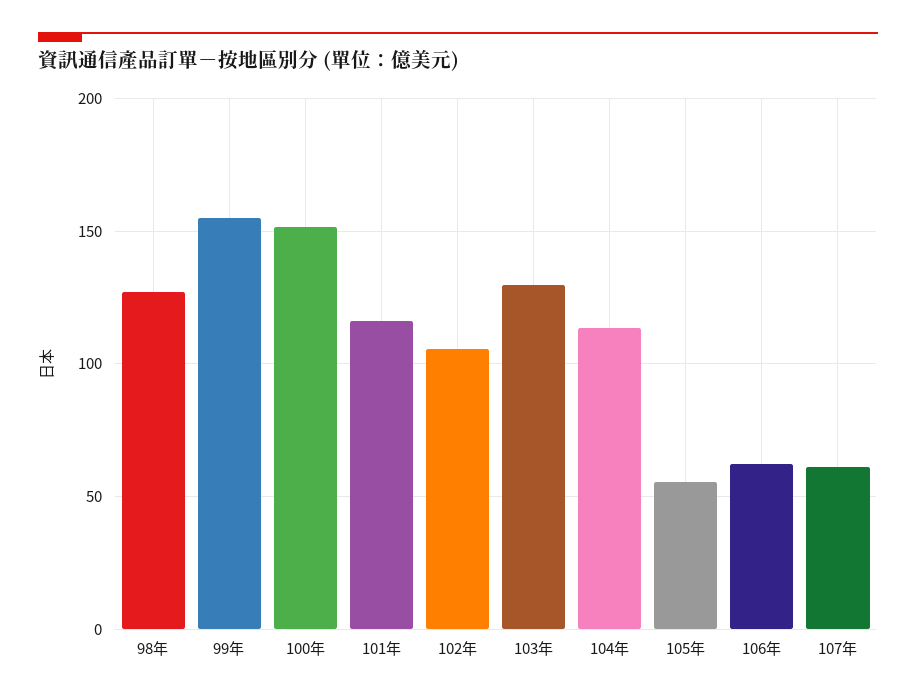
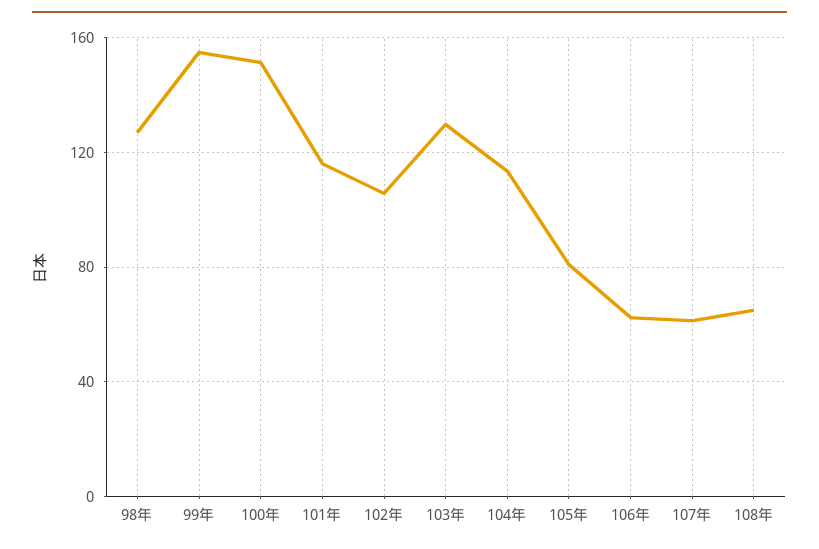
105年: 55 -> 80
108年: none -> 65

